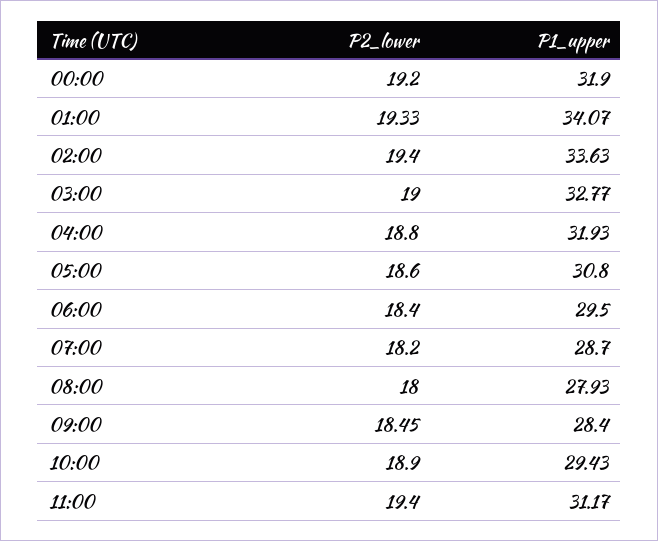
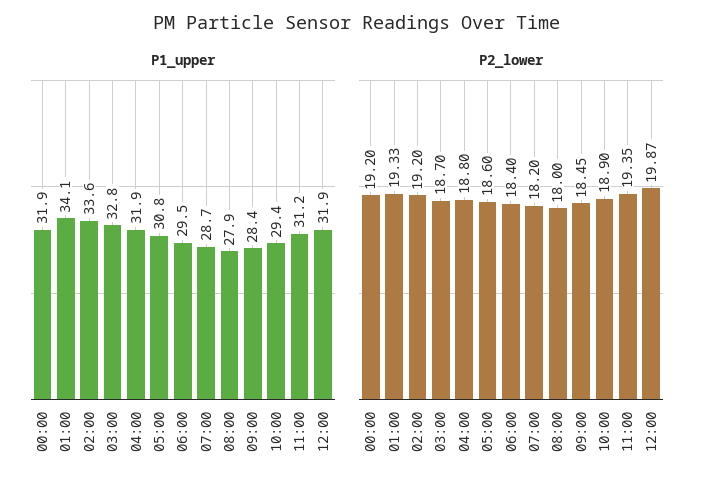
P2_lower, 02:00: 19.4 -> 19.2
P2_lower, 03:00: 19 -> 18.7
P2_lower, 11:00: 19.4 -> 19.35
P1_upper, 12:00: none -> 31.9
P2_lower, 12:00: none -> 19.87

